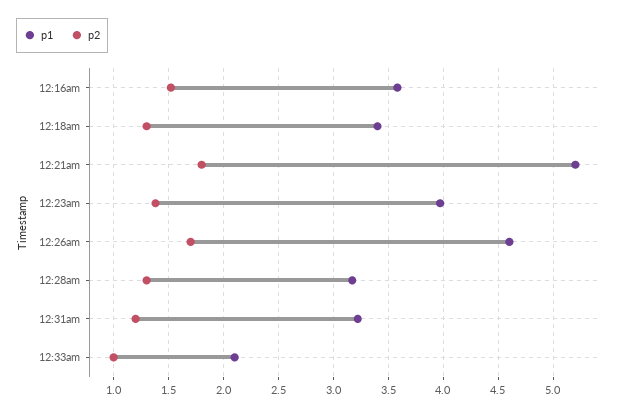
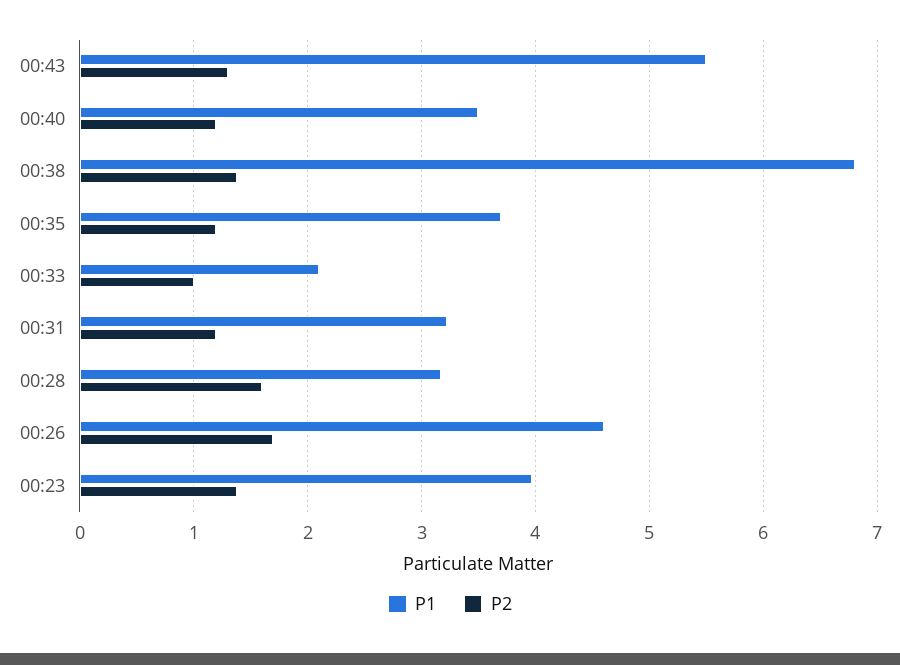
p1, 12:16am: 3.6 -> none
p2, 12:16am: 1.5 -> none
p1, 12:18am: 3.4 -> none
p2, 12:18am: 1.3 -> none
p1, 12:21am: 5.2 -> none
p2, 12:21am: 1.8 -> none
p2, 12:28am: 1.3 -> 1.6
p1, 00:43: none -> 5.5
p2, 00:43: none -> 1.3
p1, 00:40: none -> 3.5
p2, 00:40: none -> 1.2
p1, 00:38: none -> 6.8
p2, 00:38: none -> 1.4
p1, 00:35: none -> 3.7
p2, 00:35: none -> 1.2

